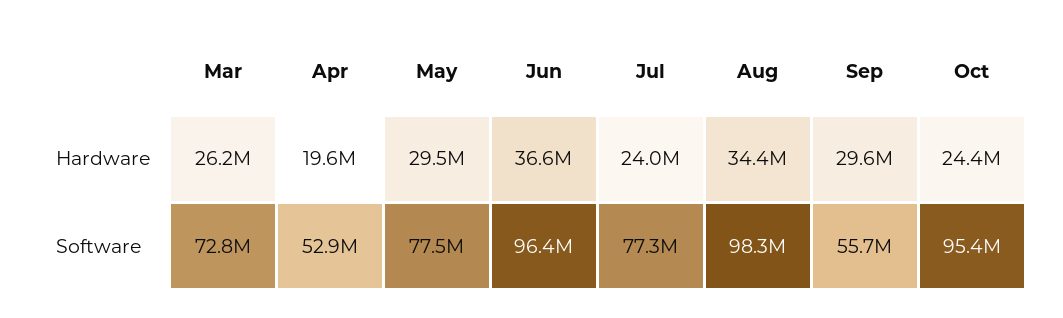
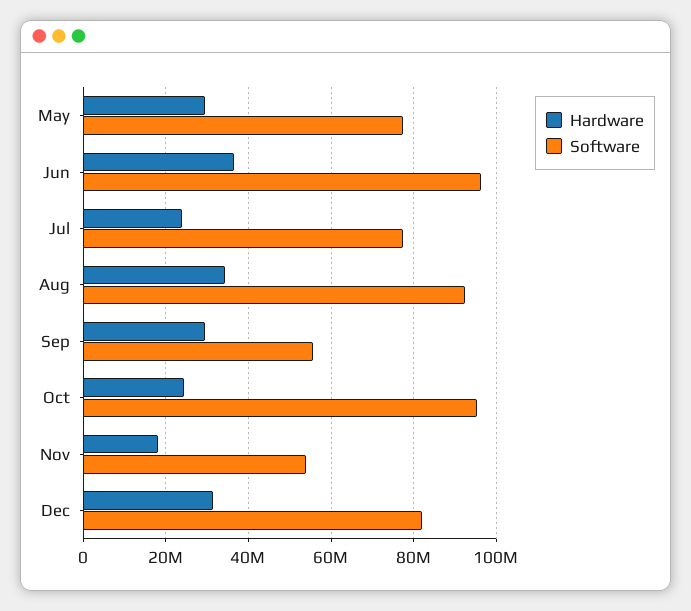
Hardware, Mar: 26200000 -> none
Hardware, Apr: 19600000 -> none
Software, Mar: 72800000 -> none
Software, Apr: 52900000 -> none
Software, Aug: 98300000 -> 92000000
Hardware, Nov: none -> 18000000
Software, Nov: none -> 54000000
Hardware, Dec: none -> 32000000
Software, Dec: none -> 82000000

